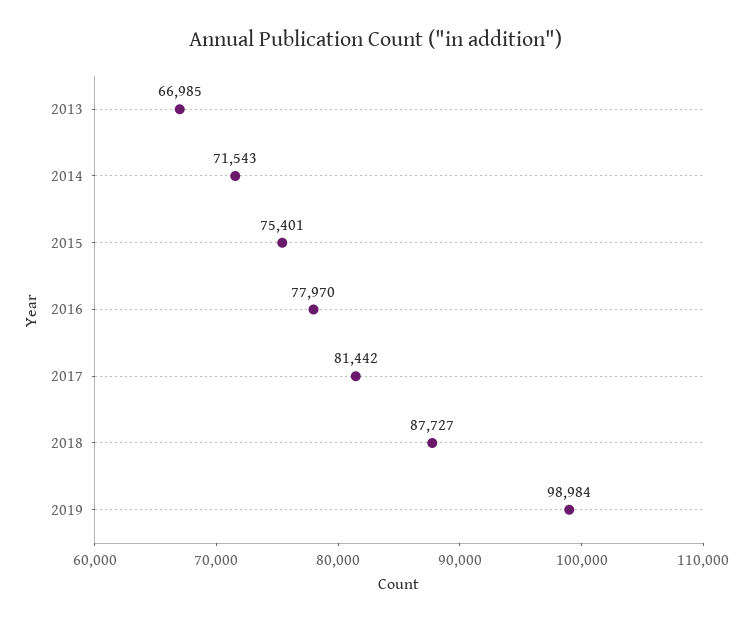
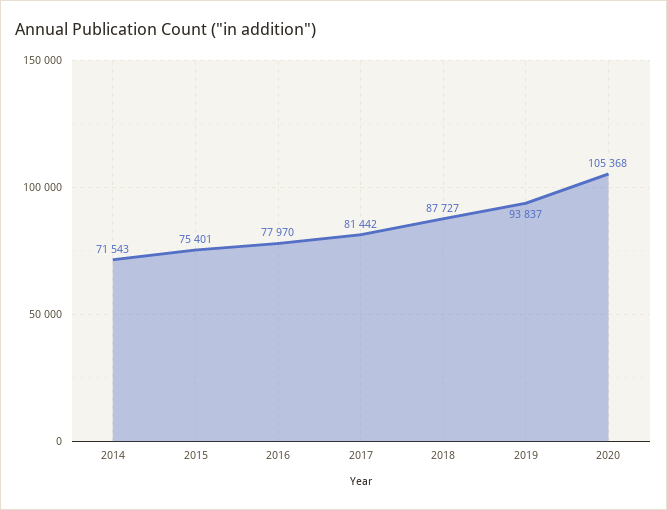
2013: 66985 -> none
2019: 98984 -> 93837
2020: none -> 105368

